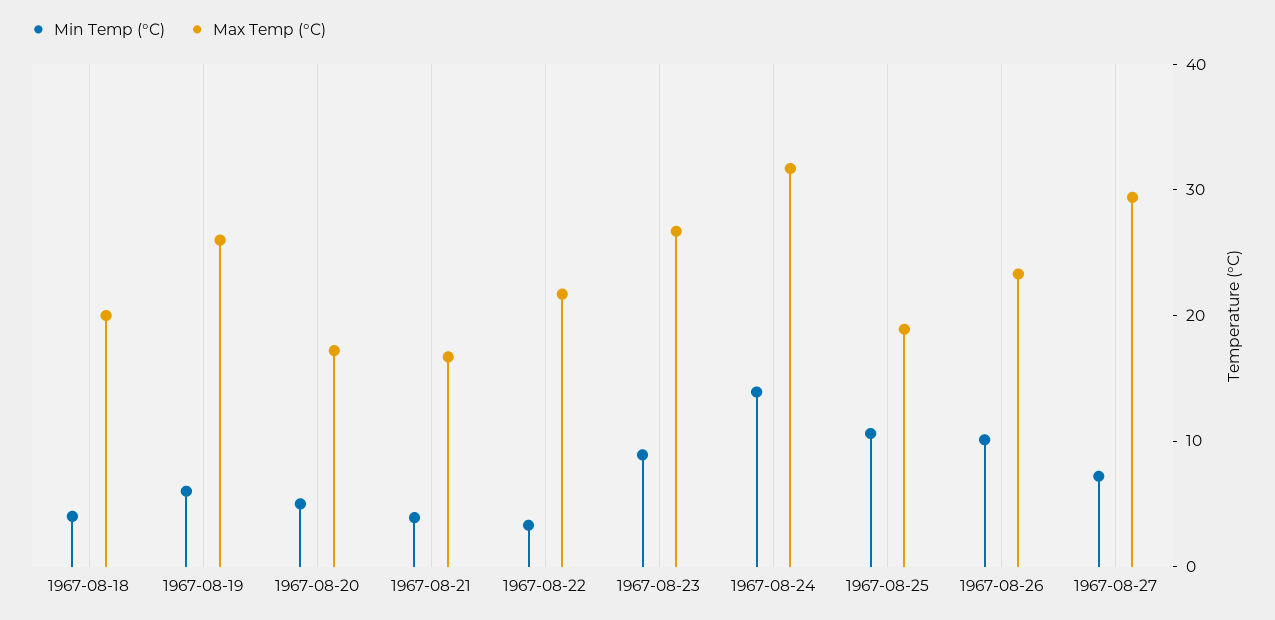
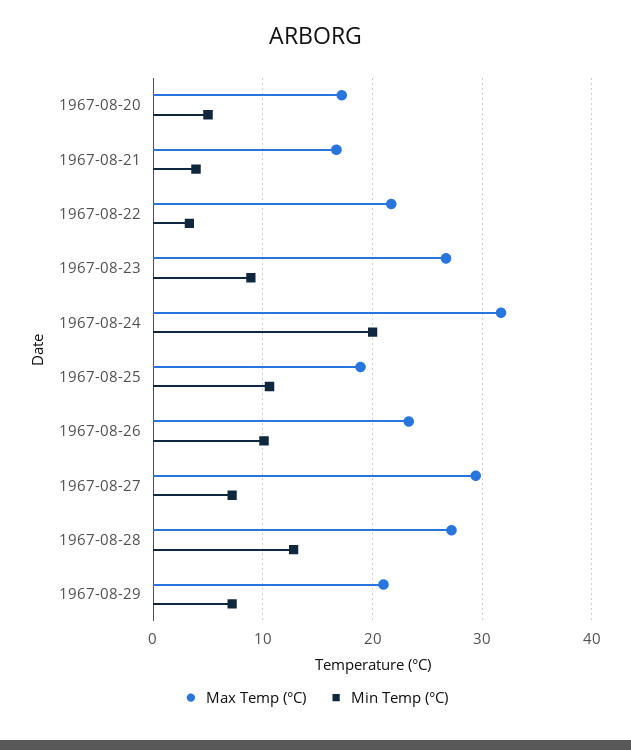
Min Temp (°C), 1967-08-18: 4 -> none
Max Temp (°C), 1967-08-18: 20 -> none
Min Temp (°C), 1967-08-19: 6 -> none
Max Temp (°C), 1967-08-19: 26 -> none
Min Temp (°C), 1967-08-24: 14 -> 20
Max Temp (°C), 1967-08-28: none -> 27
Min Temp (°C), 1967-08-28: none -> 13
Max Temp (°C), 1967-08-29: none -> 21
Min Temp (°C), 1967-08-29: none -> 7

